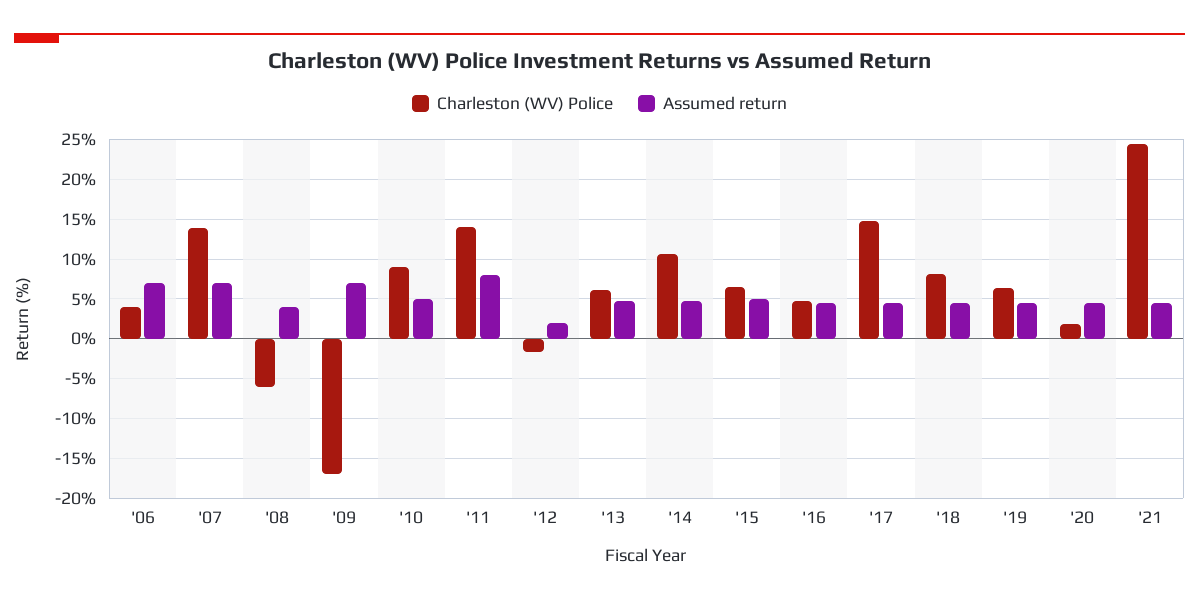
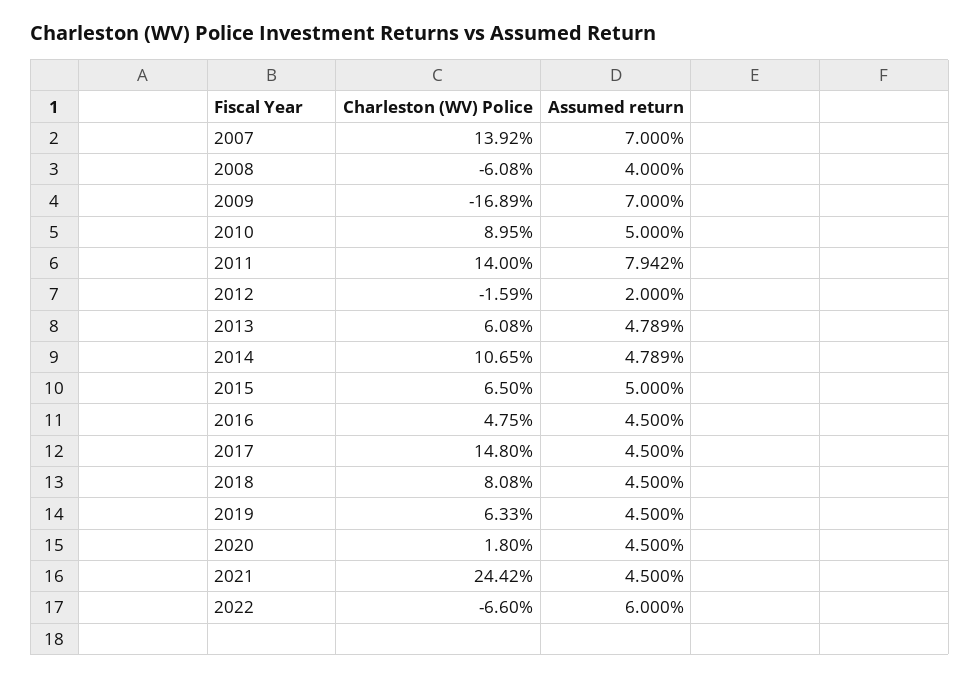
Charleston (WV) Police, '06: 4 -> none
Assumed return, '06: 7 -> none
Charleston (WV) Police, 2022: none -> -6.6
Assumed return, 2022: none -> 6

